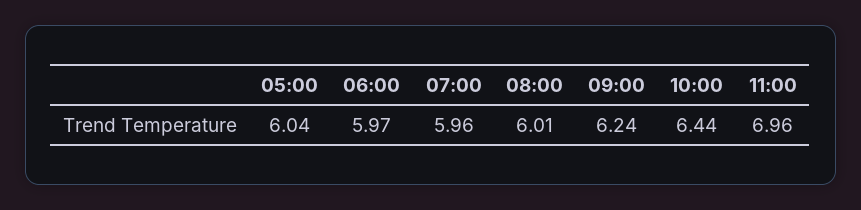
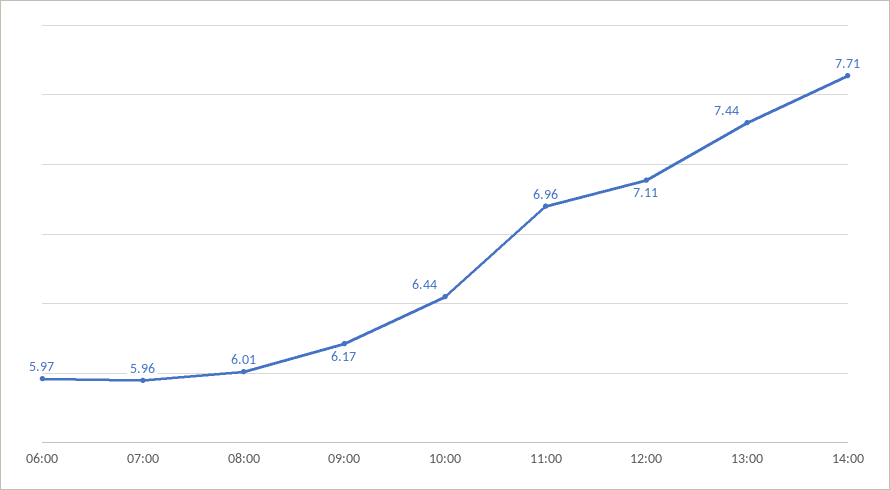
05:00: 6.04 -> none
09:00: 6.24 -> 6.17
12:00: none -> 7.11
13:00: none -> 7.44
14:00: none -> 7.71

